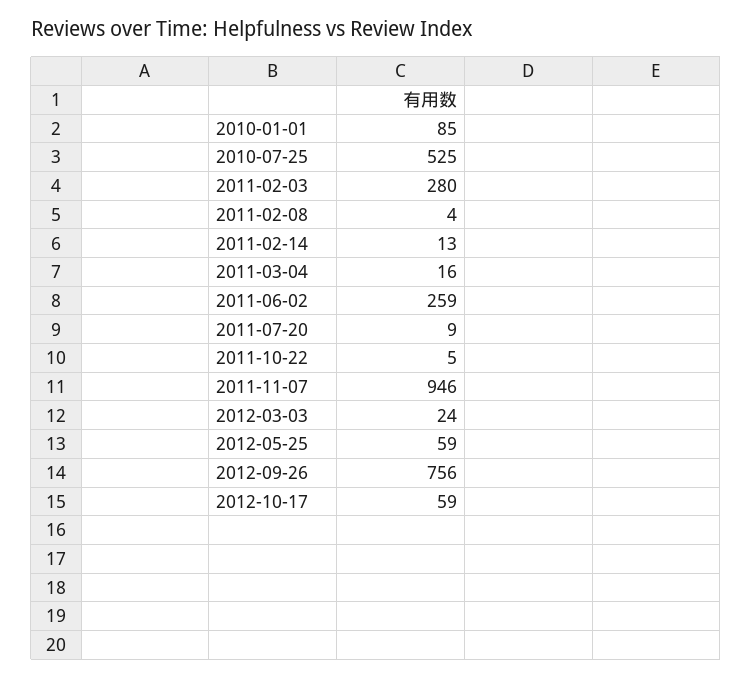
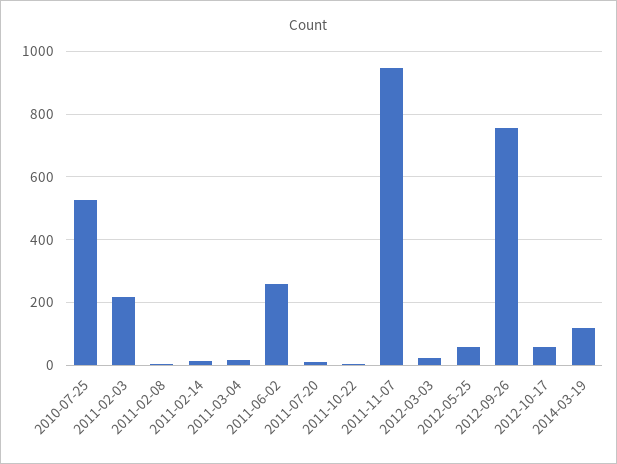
2010-01-01: 85 -> none
2011-02-03: 280 -> 220
2014-03-19: none -> 120

